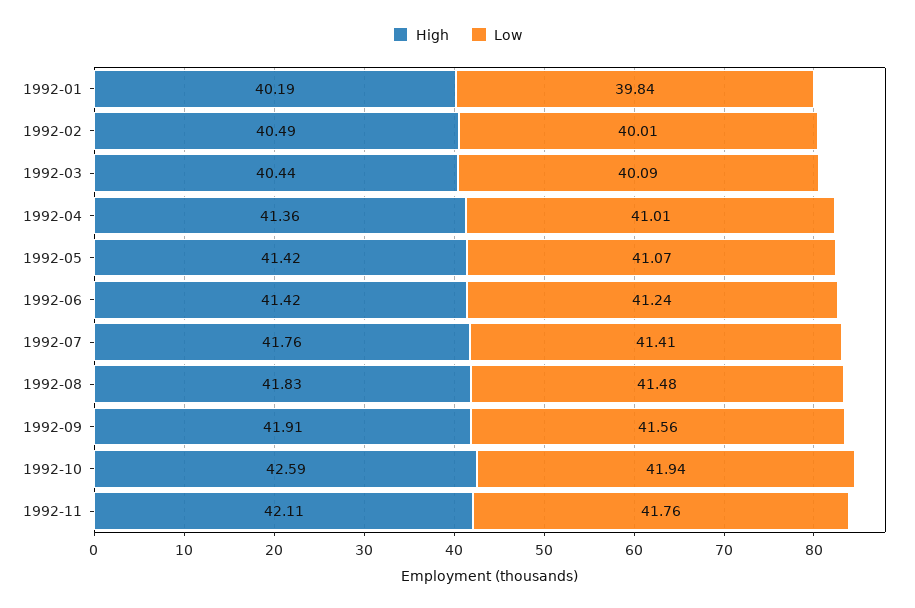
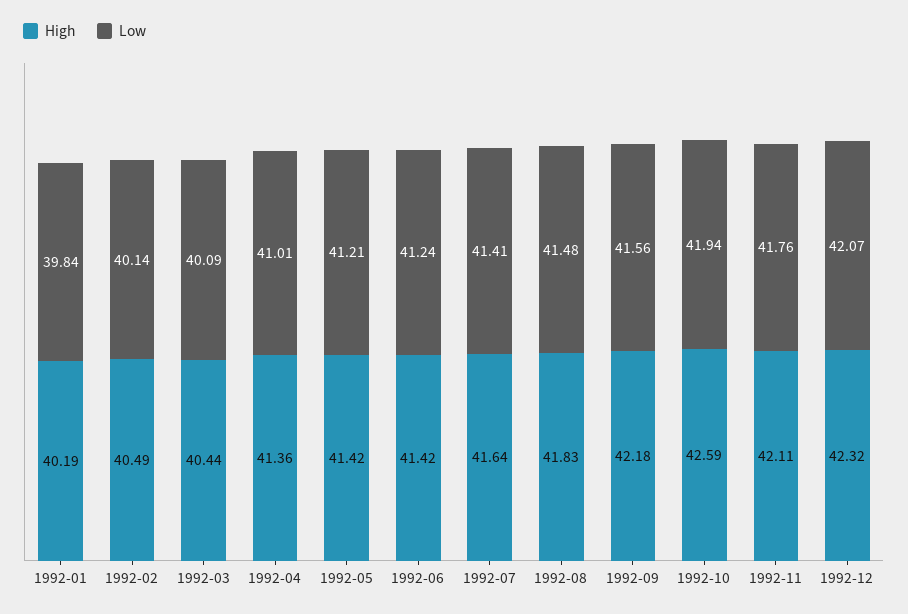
Low, 1992-02: 40.01 -> 40.14
Low, 1992-05: 41.07 -> 41.21
High, 1992-07: 41.76 -> 41.64
High, 1992-09: 41.91 -> 42.18
High, 1992-12: none -> 42.32
Low, 1992-12: none -> 42.07

